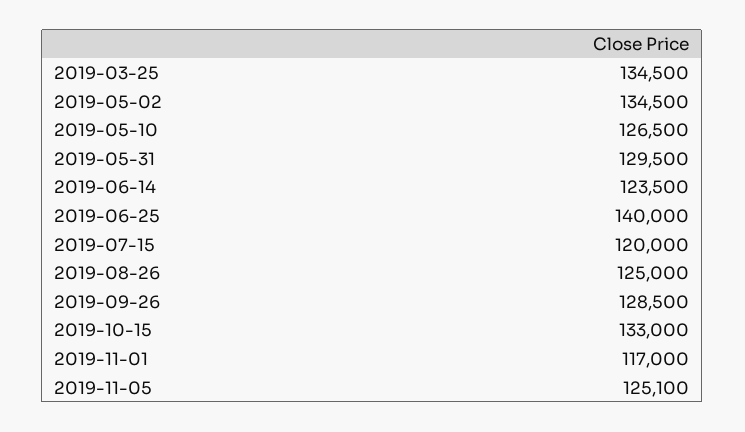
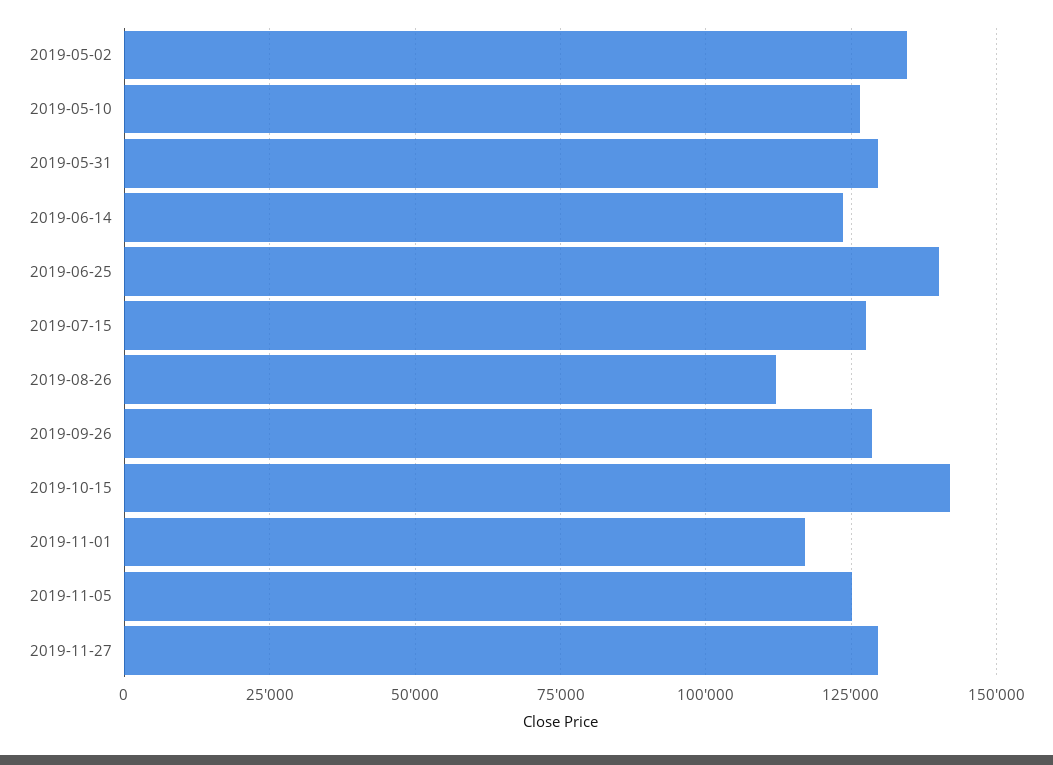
2019-03-25: 134500 -> none
2019-07-15: 120000 -> 127500
2019-08-26: 125000 -> 112500
2019-10-15: 133000 -> 142500
2019-11-27: none -> 130000

